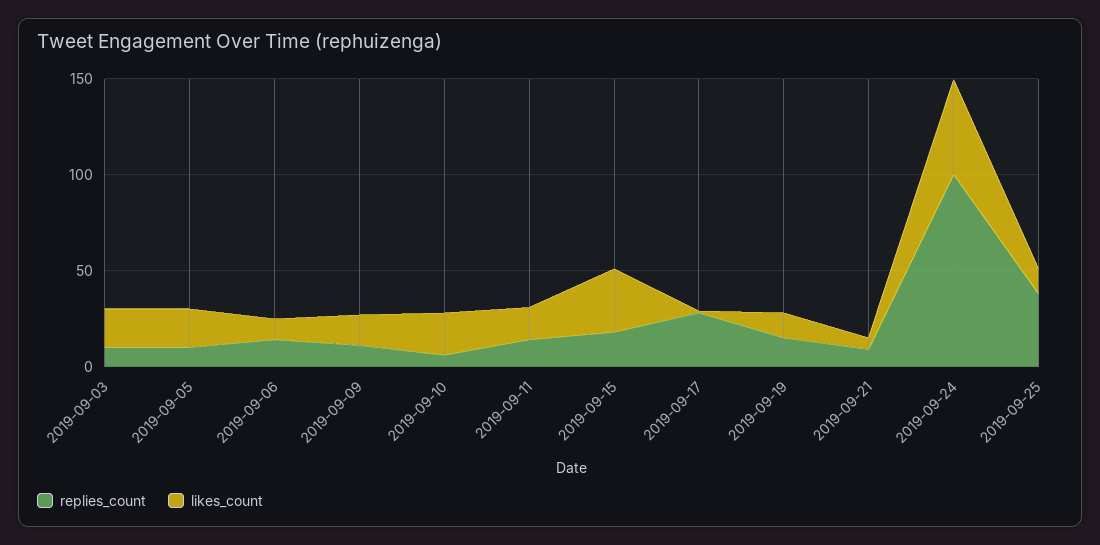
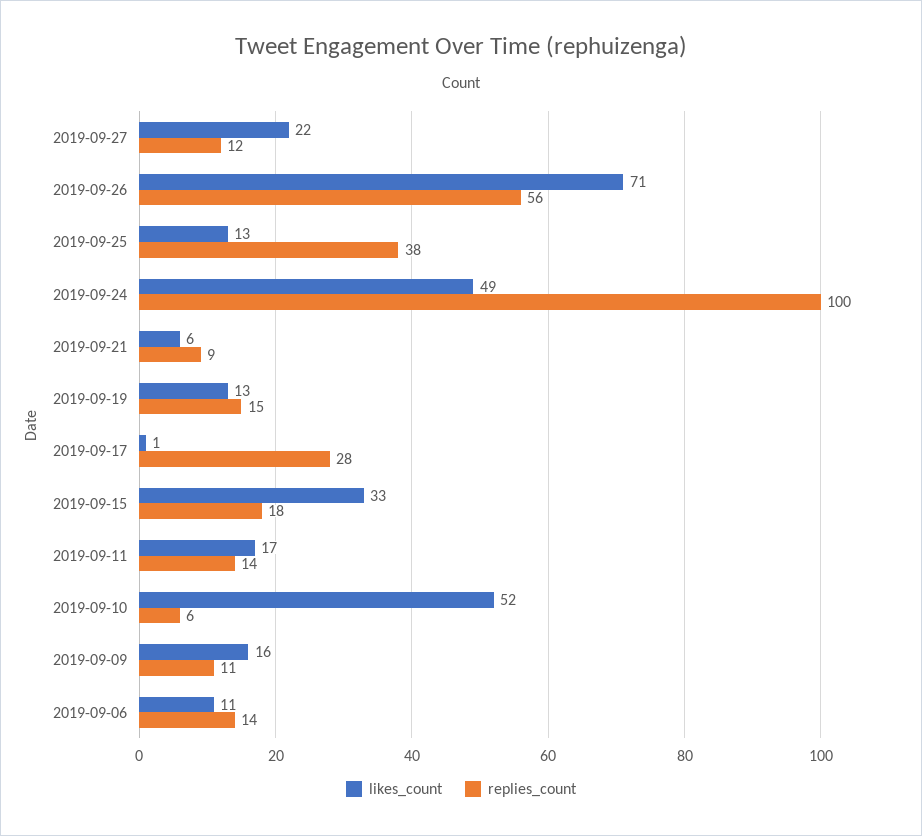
replies_count, 2019-09-03: 10 -> none
likes_count, 2019-09-03: 20 -> none
replies_count, 2019-09-05: 10 -> none
likes_count, 2019-09-05: 20 -> none
likes_count, 2019-09-10: 20 -> 52
likes_count, 2019-09-27: none -> 22
replies_count, 2019-09-27: none -> 12
likes_count, 2019-09-26: none -> 71
replies_count, 2019-09-26: none -> 56

